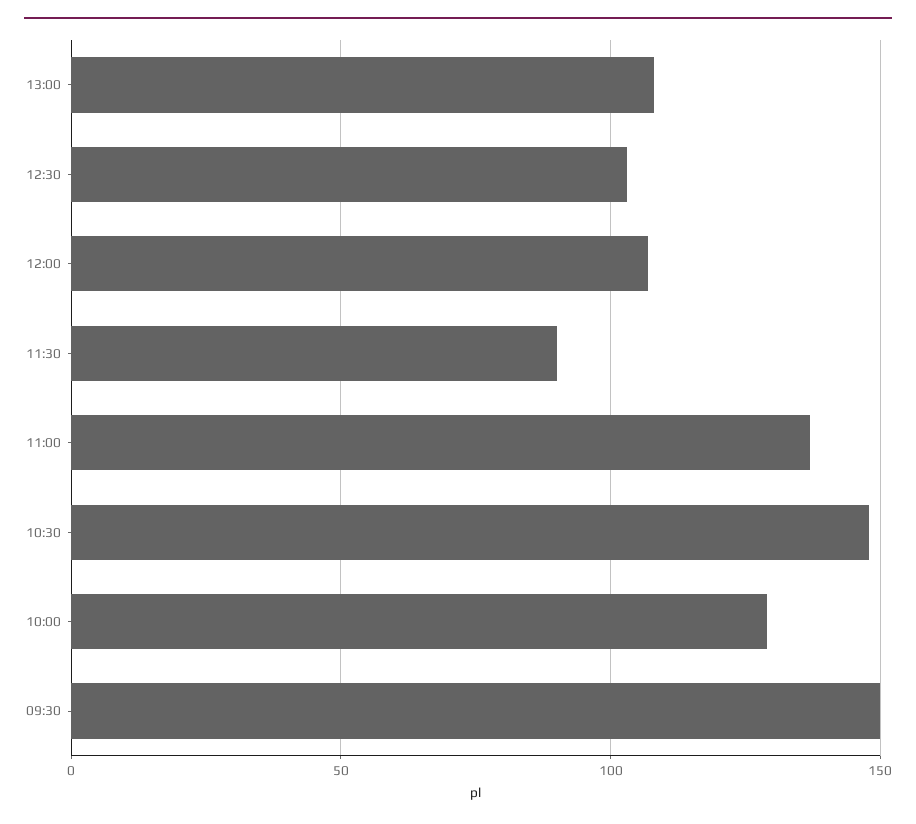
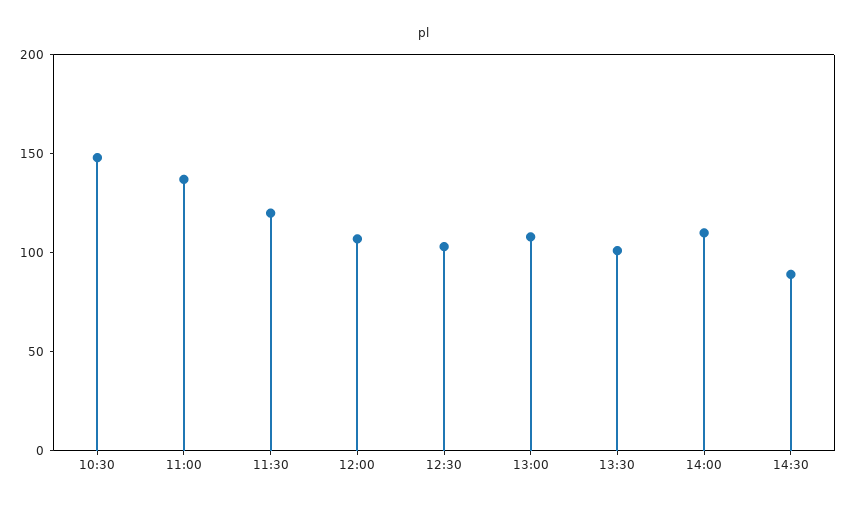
11:30: 90 -> 120
10:00: 130 -> none
09:30: 150 -> none
13:30: none -> 100
14:00: none -> 110
14:30: none -> 90

